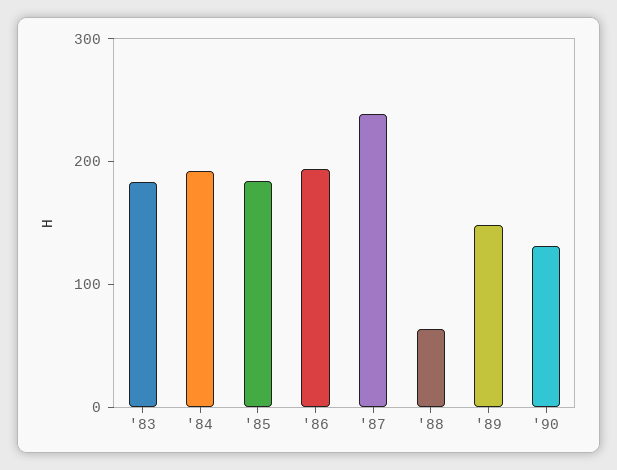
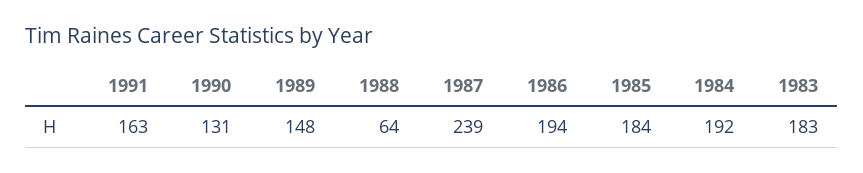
1991: none -> 163

